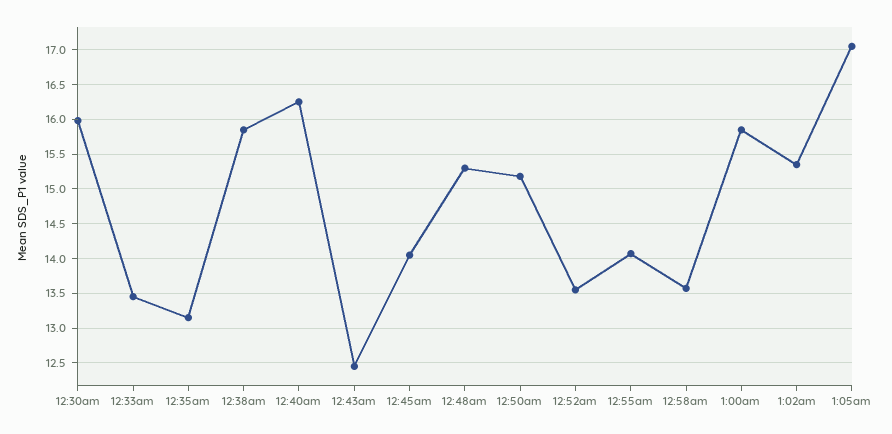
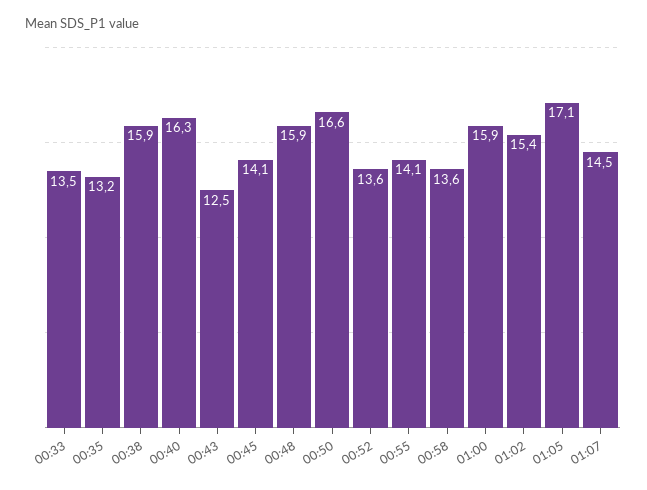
12:30am: 16 -> none
12:48am: 15.3 -> 15.9
12:50am: 15.2 -> 16.6
01:07: none -> 14.5

